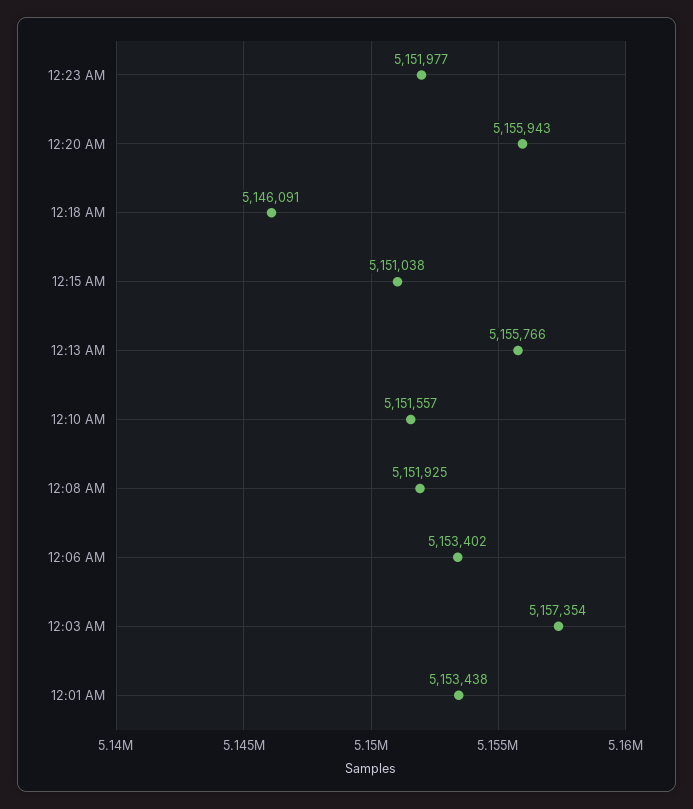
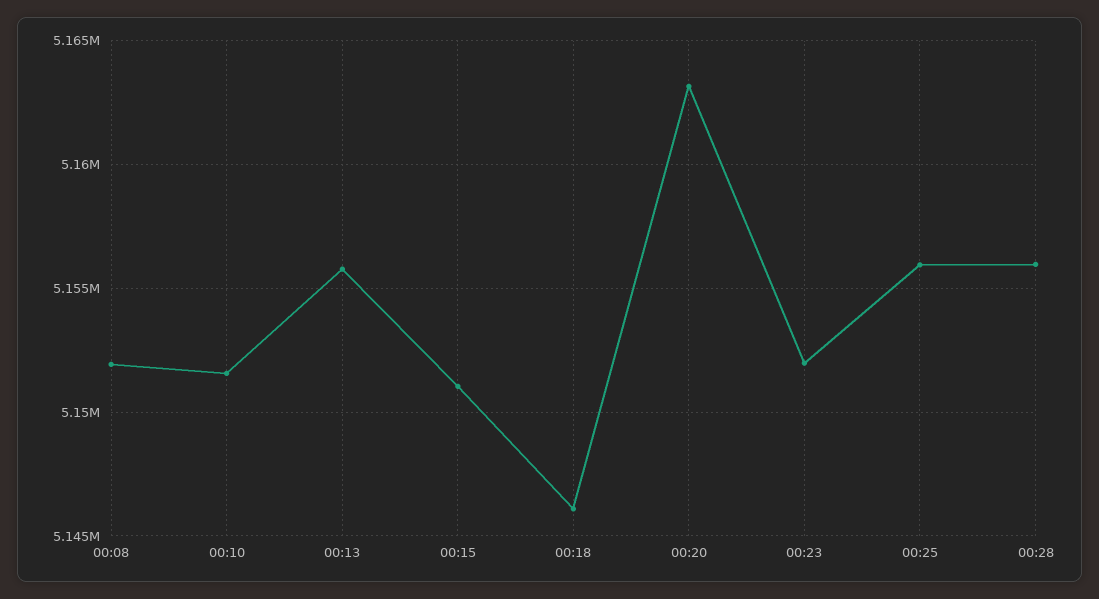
12:20 AM: 5155943 -> 5163000
12:06 AM: 5153402 -> none
12:03 AM: 5157354 -> none
12:01 AM: 5153438 -> none
00:25: none -> 5156000
00:28: none -> 5156000

